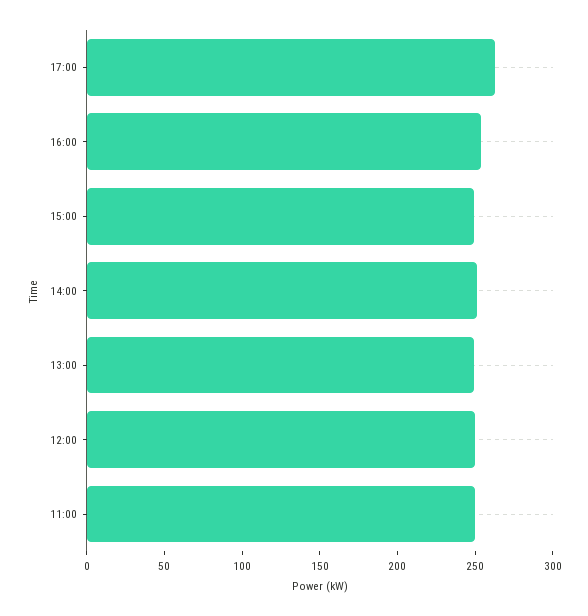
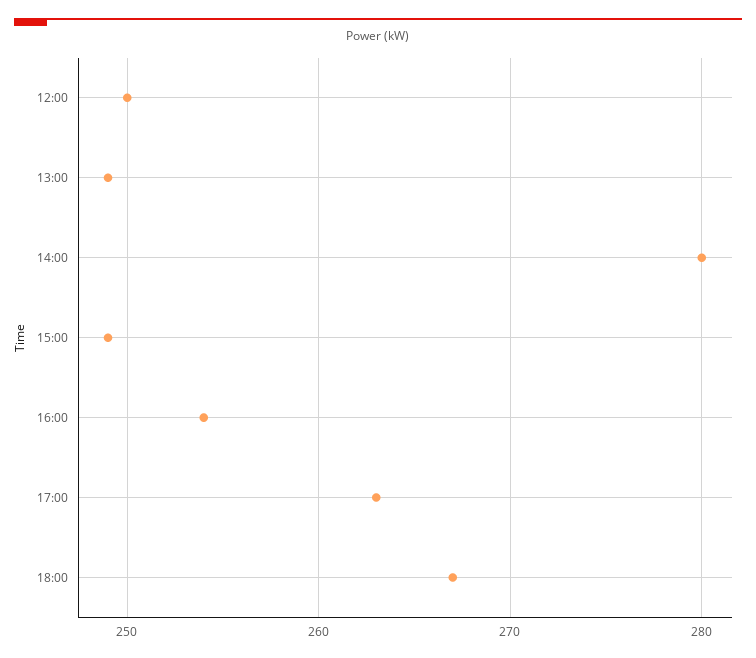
14:00: 250 -> 280
11:00: 250 -> none
18:00: none -> 267

